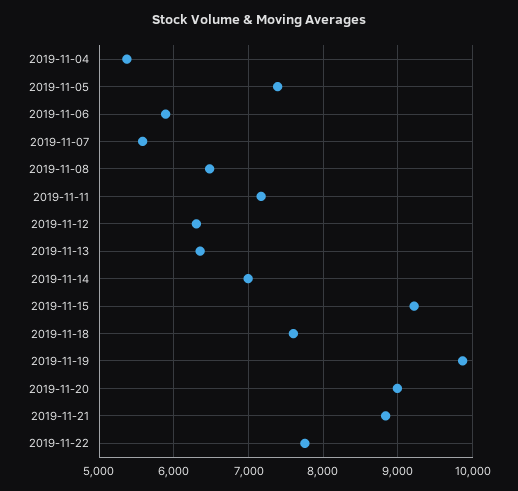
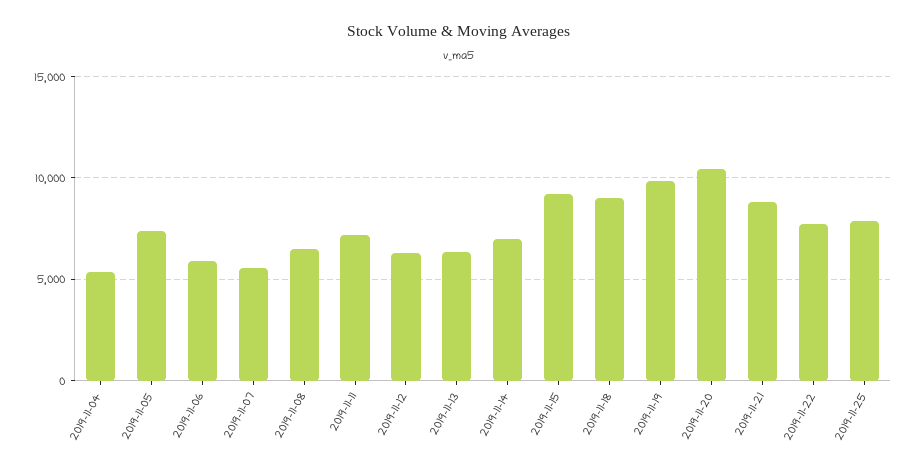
2019-11-18: 7600 -> 9000
2019-11-20: 9000 -> 10500
2019-11-25: none -> 8000

